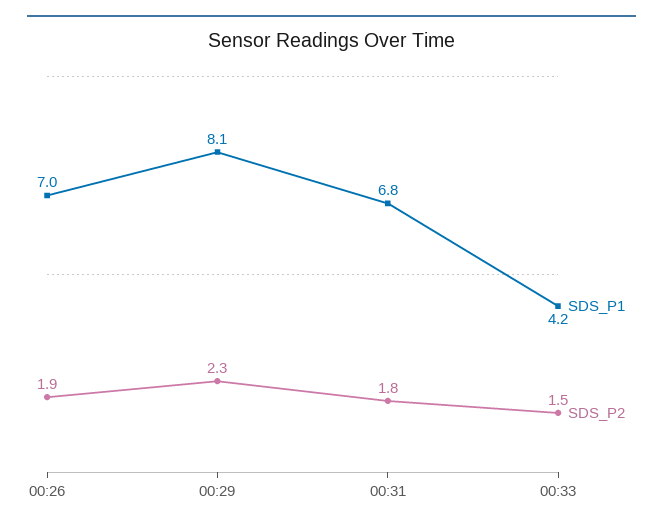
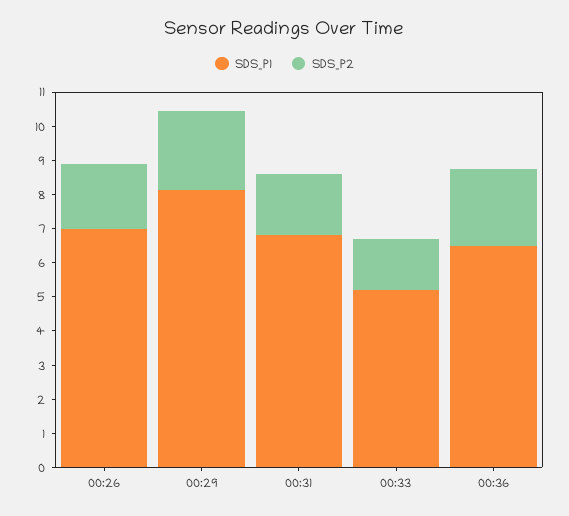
SDS_P1, 00:33: 4.2 -> 5.25
SDS_P1, 00:36: none -> 6.5
SDS_P2, 00:36: none -> 2.25

